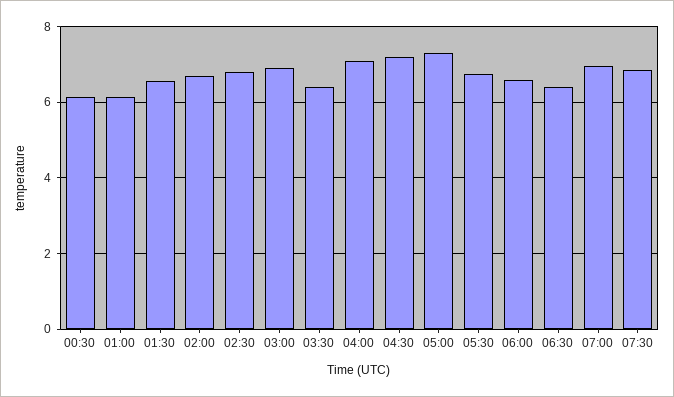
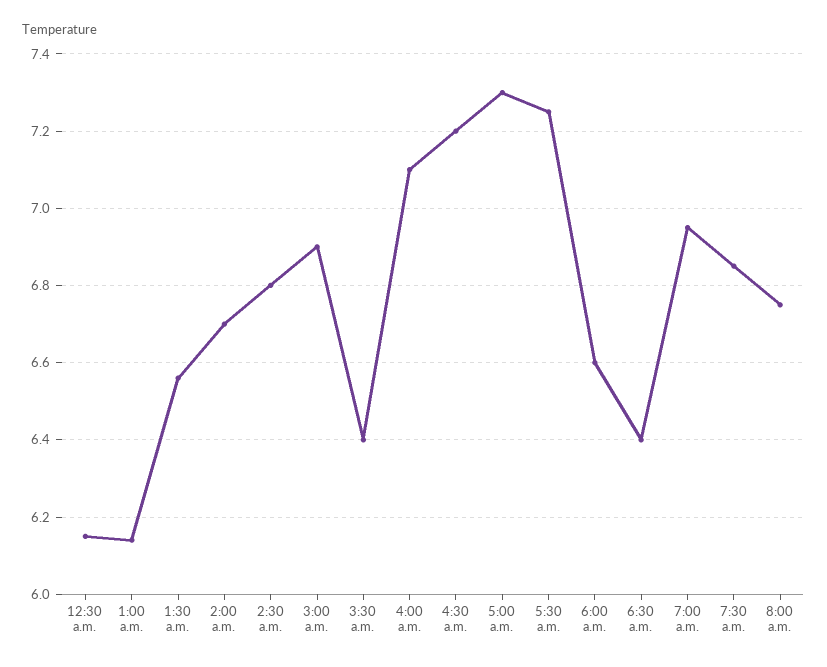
05:30: 6.8 -> 7.25
8:00 a.m.: none -> 6.75

